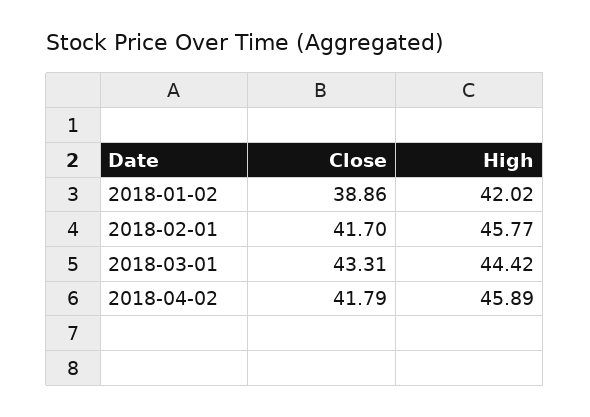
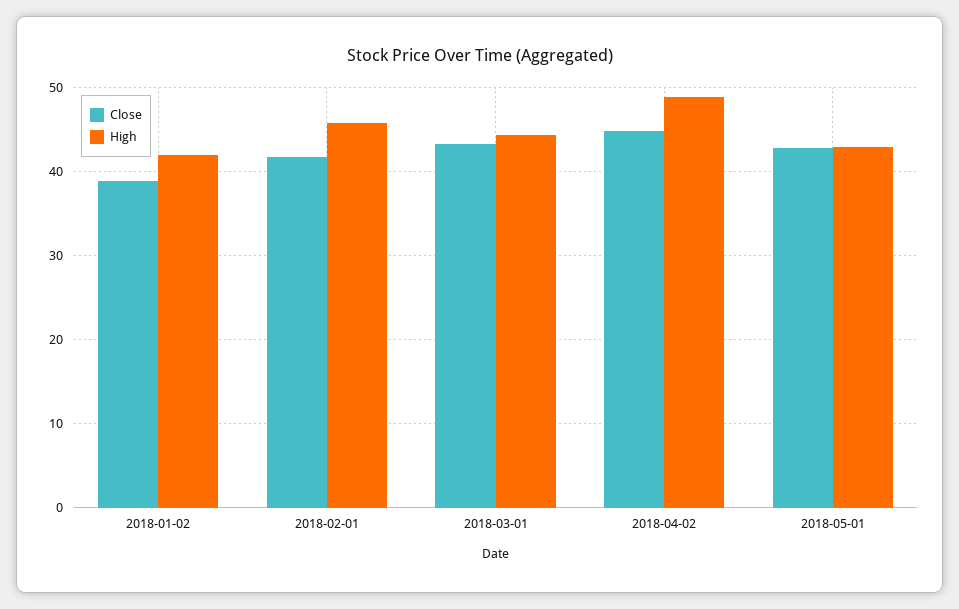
Close, 2018-04-02: 41.79 -> 45
High, 2018-04-02: 45.89 -> 49
Close, 2018-05-01: none -> 43
High, 2018-05-01: none -> 43

